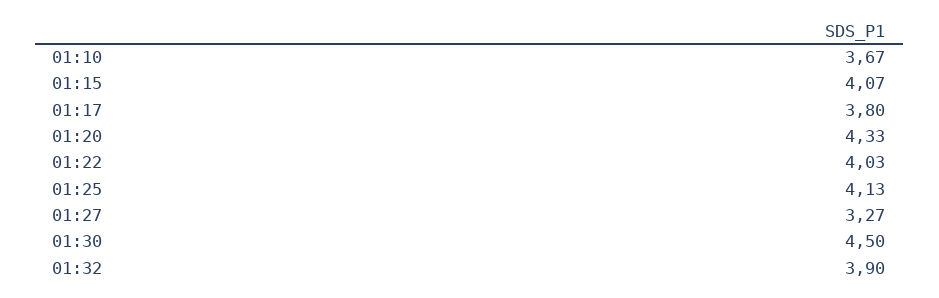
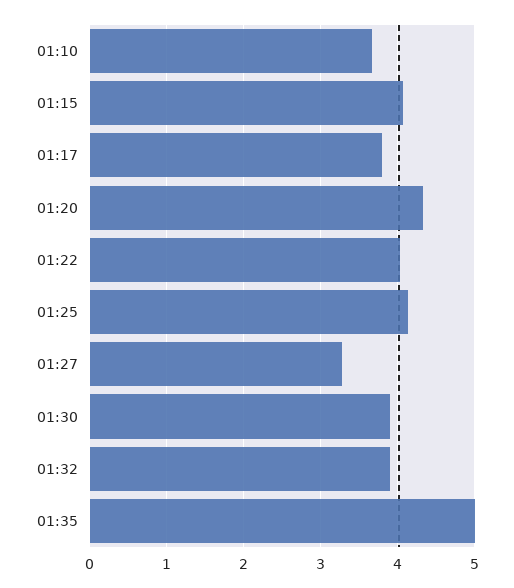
01:30: 4.5 -> 3.9
01:35: none -> 5

